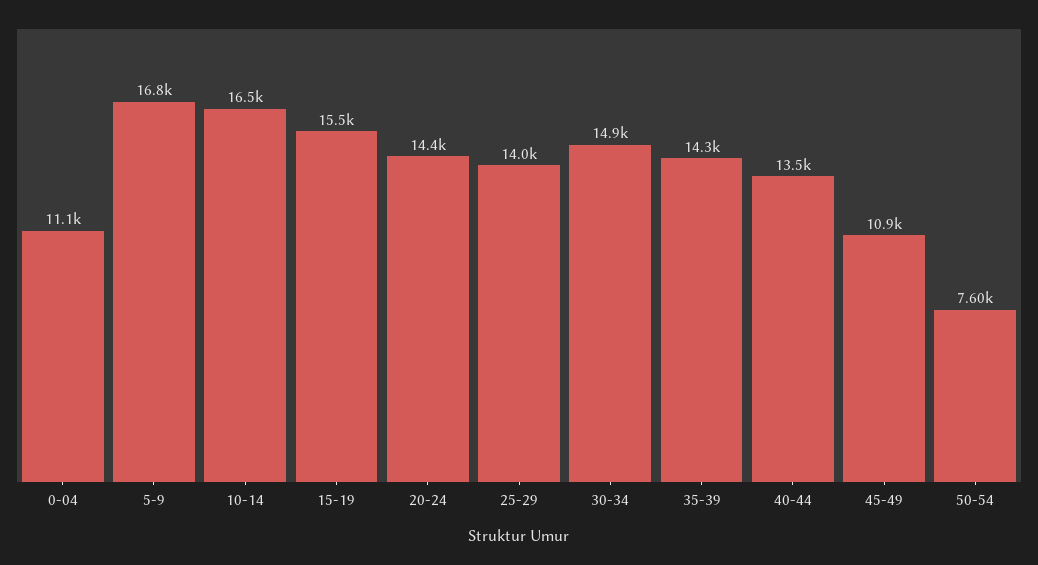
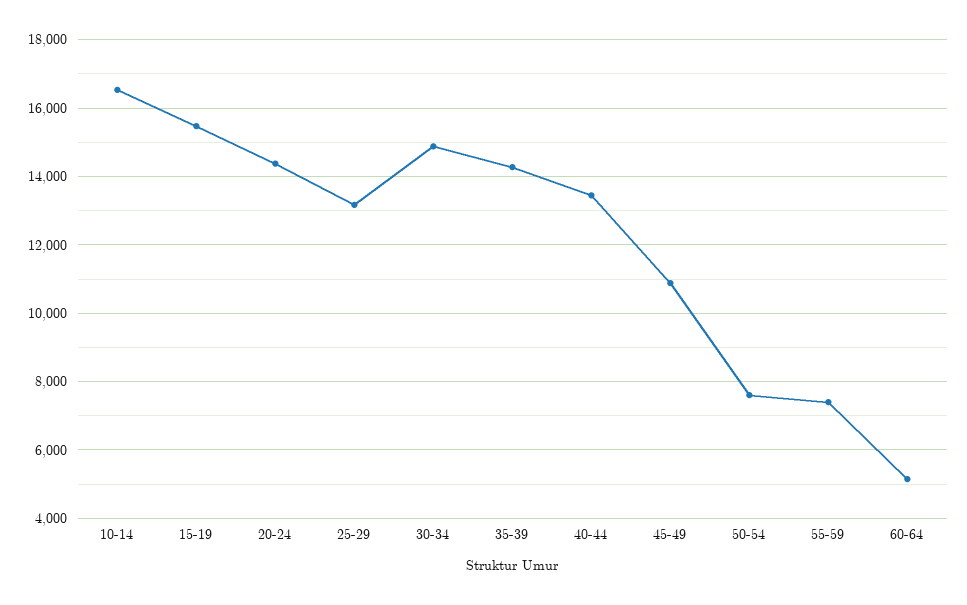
0-04: 11100 -> none
5-9: 16800 -> none
25-29: 14000 -> 13200
55-59: none -> 7400
60-64: none -> 5200

